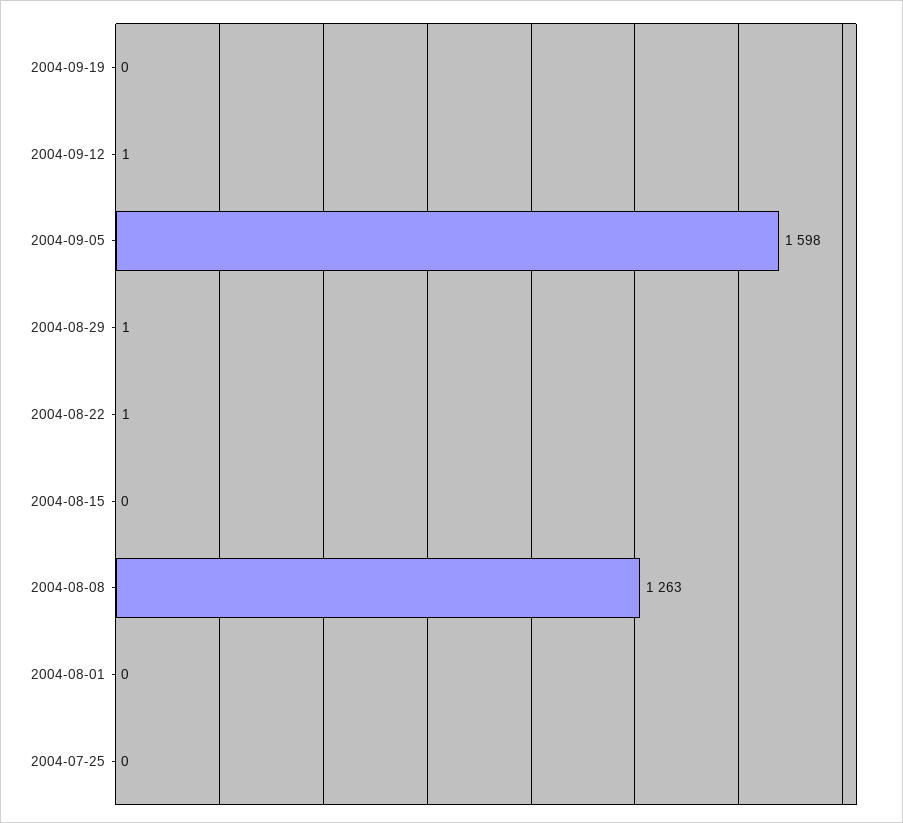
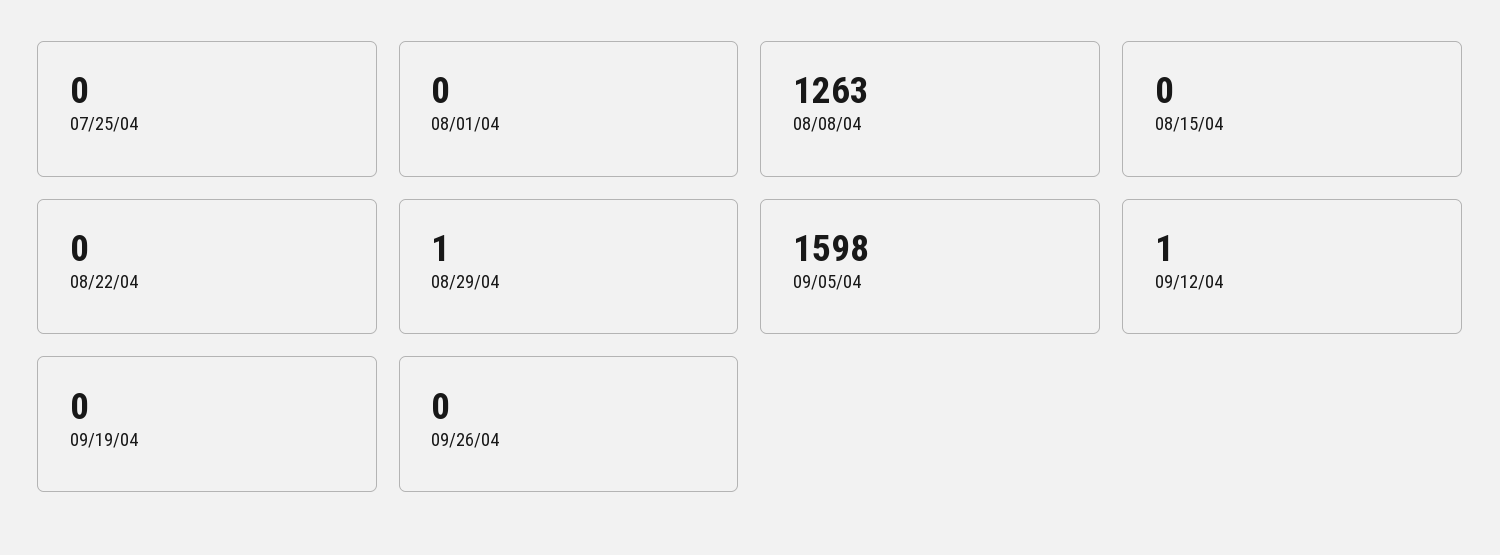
2004-08-22: 1 -> 0
09/26/04: none -> 0

